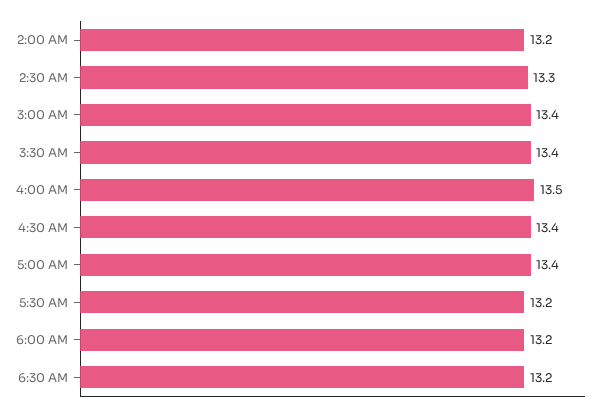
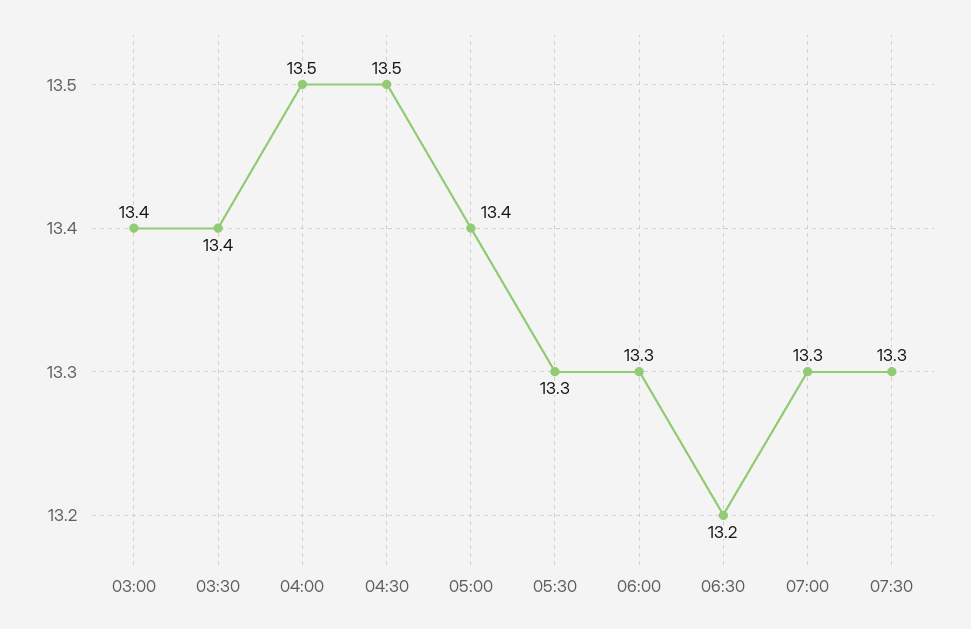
2:00 AM: 13.2 -> none
2:30 AM: 13.3 -> none
4:30 AM: 13.4 -> 13.5
5:30 AM: 13.2 -> 13.3
6:00 AM: 13.2 -> 13.3
07:00: none -> 13.3
07:30: none -> 13.3

